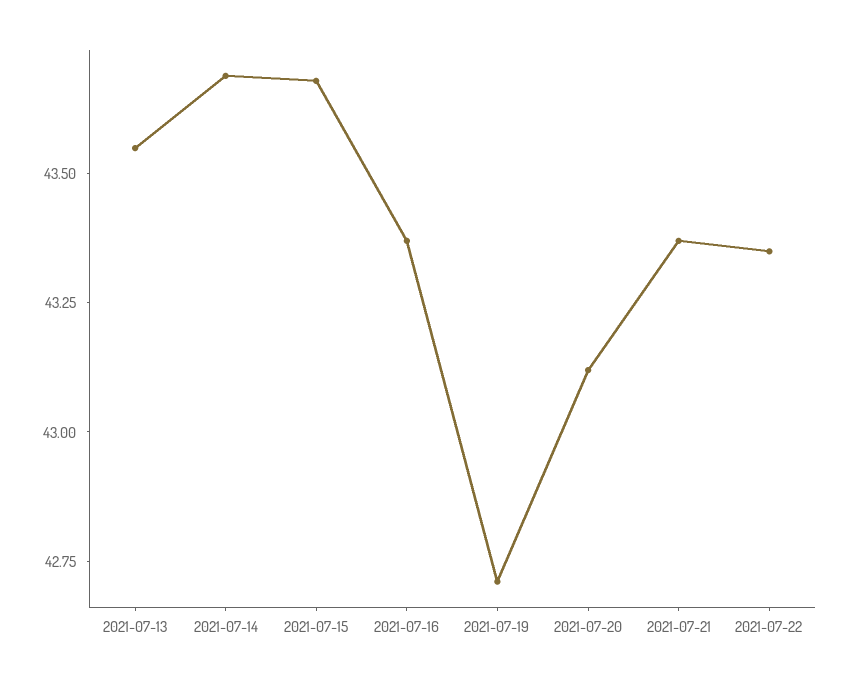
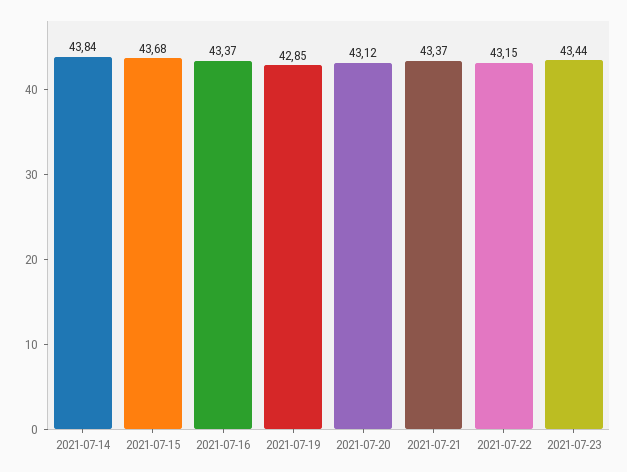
2021-07-13: 43.55 -> none
2021-07-14: 43.7 -> 43.84
2021-07-19: 42.7 -> 42.85
2021-07-22: 43.35 -> 43.15
2021-07-23: none -> 43.44

